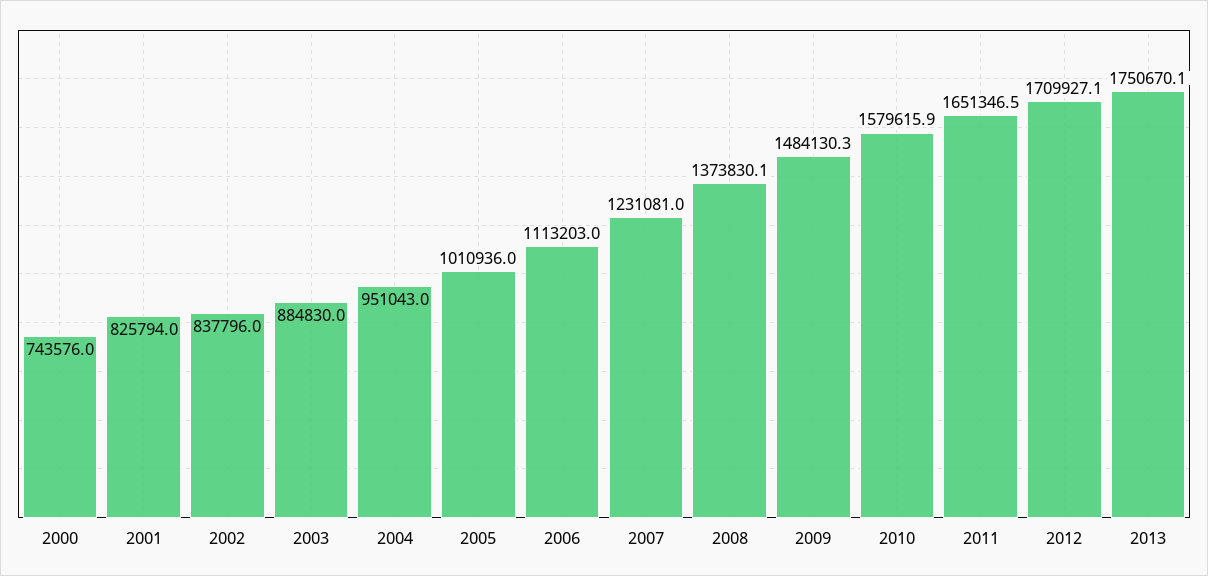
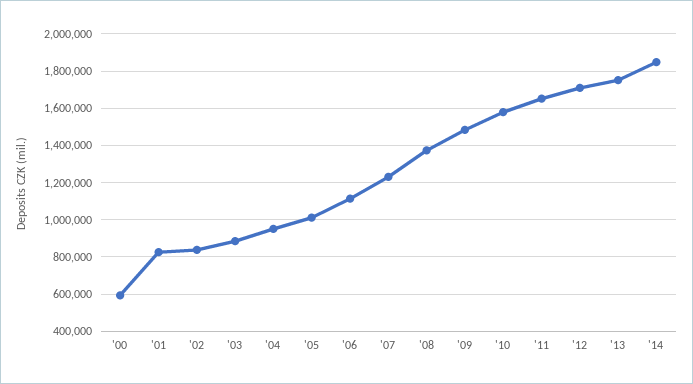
2000: 743576 -> 600000
'14: none -> 1850000

